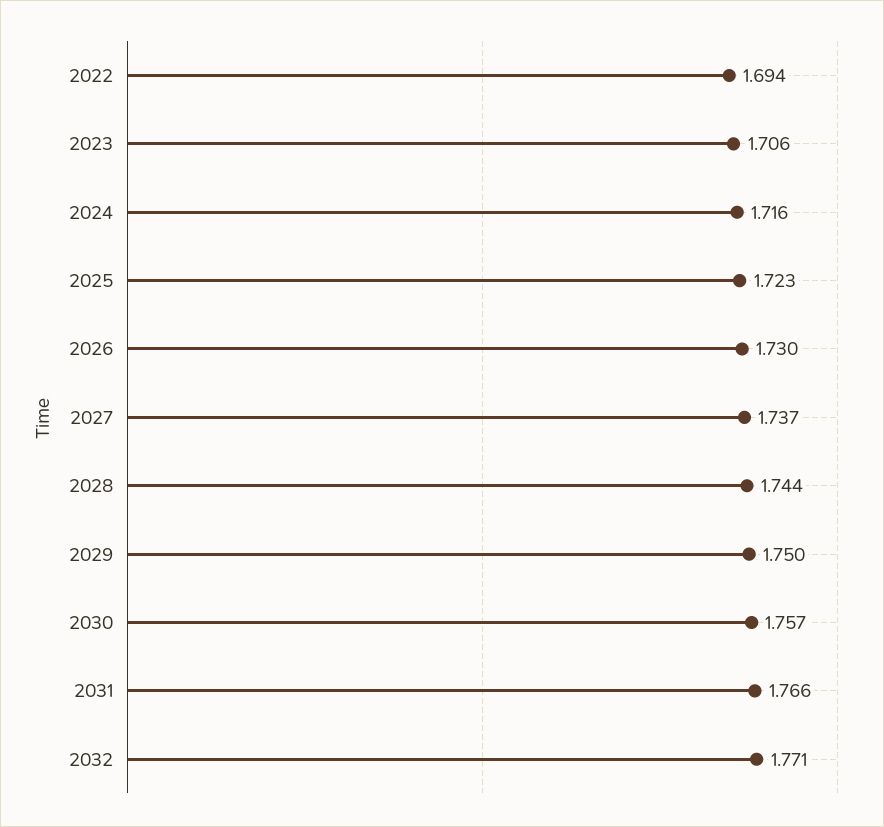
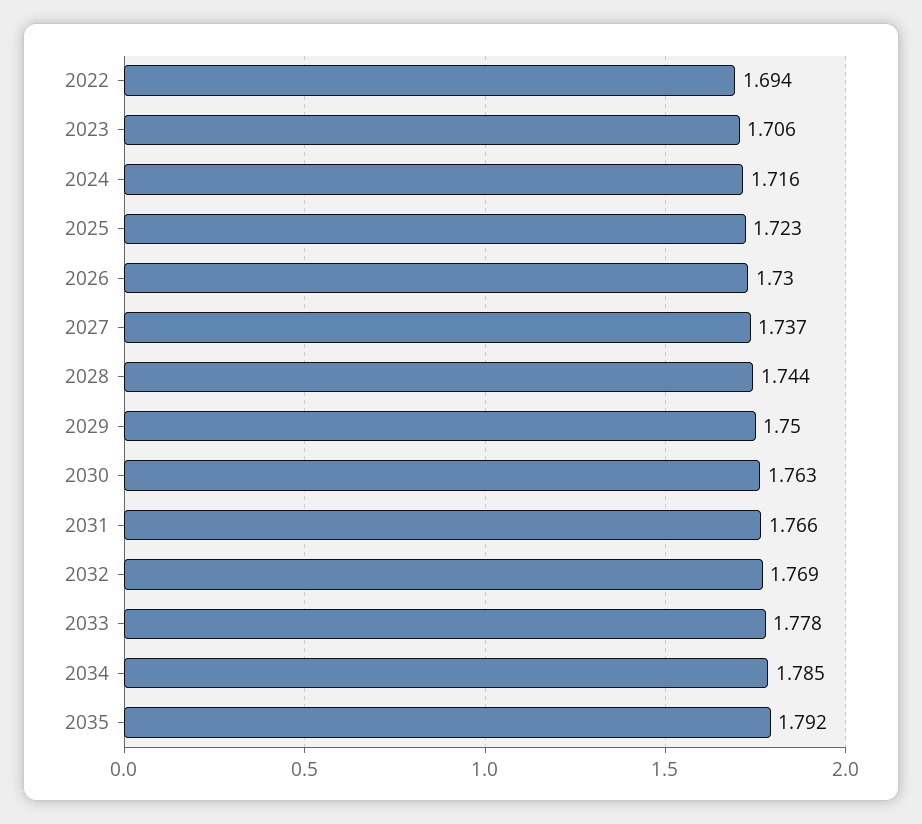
2030: 1.757 -> 1.763
2032: 1.771 -> 1.769
2033: none -> 1.778
2034: none -> 1.785
2035: none -> 1.792

